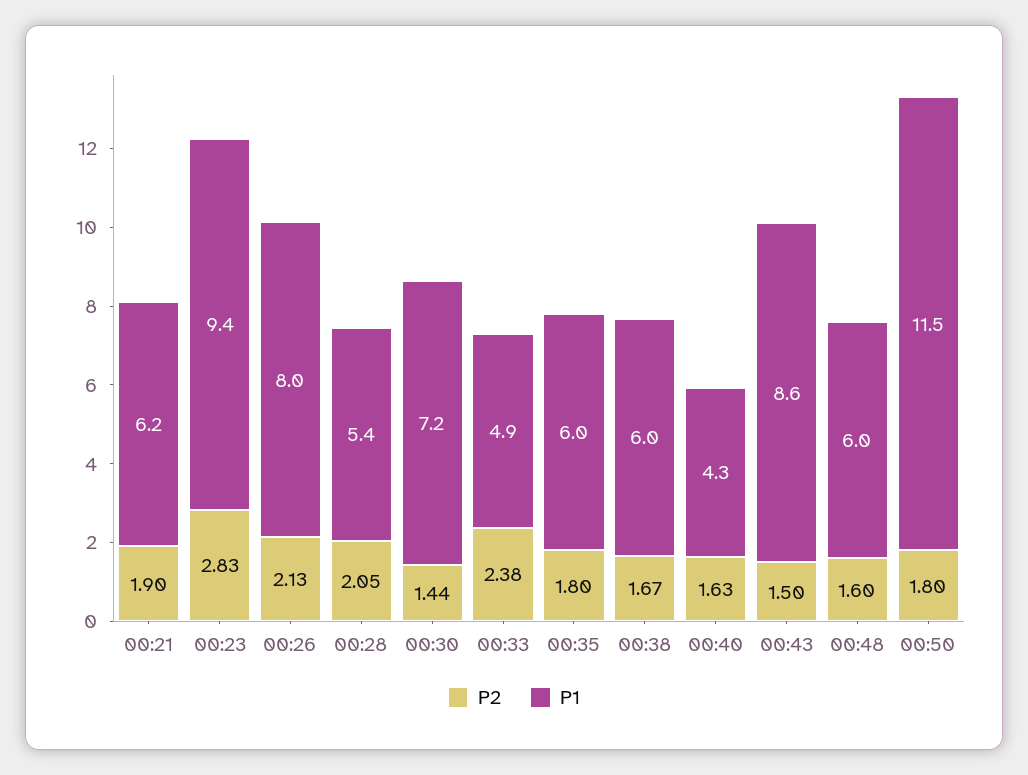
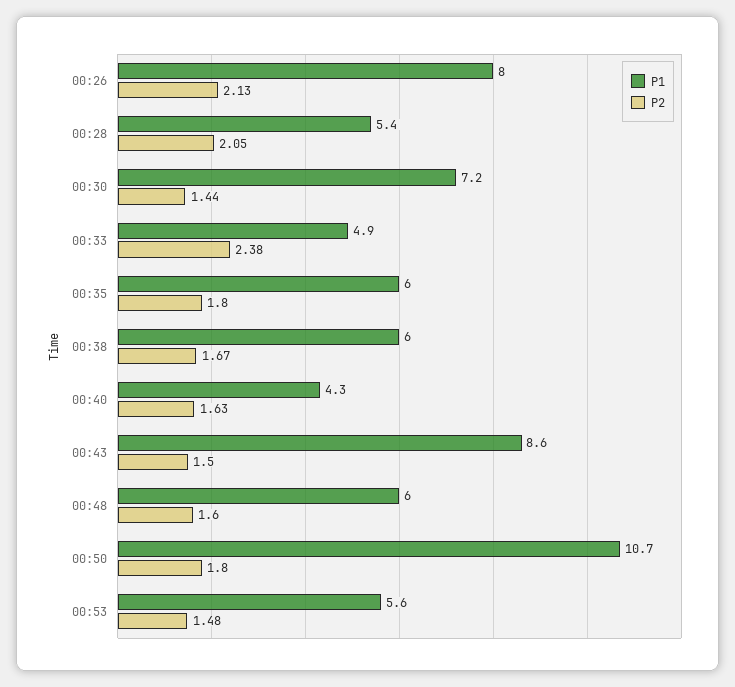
P2, 00:21: 1.9 -> none
P1, 00:21: 6.2 -> none
P2, 00:23: 2.83 -> none
P1, 00:23: 9.4 -> none
P1, 00:50: 11.5 -> 10.7
P1, 00:53: none -> 5.6
P2, 00:53: none -> 1.48

